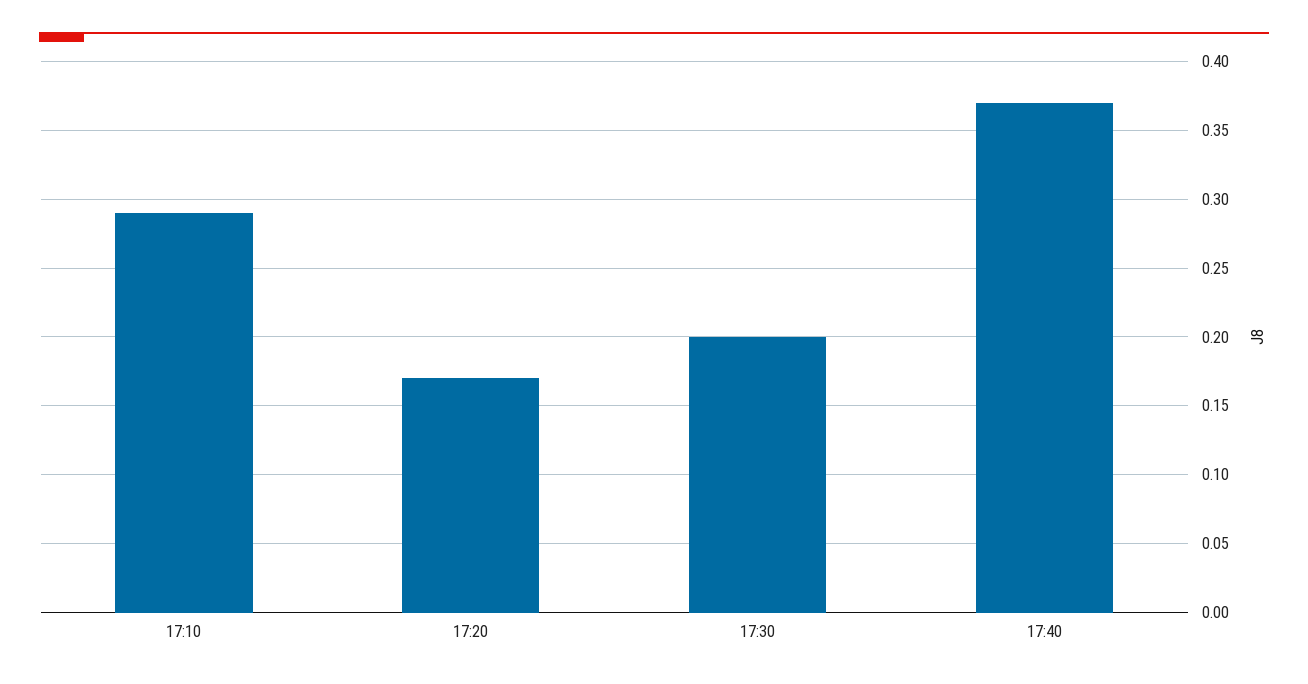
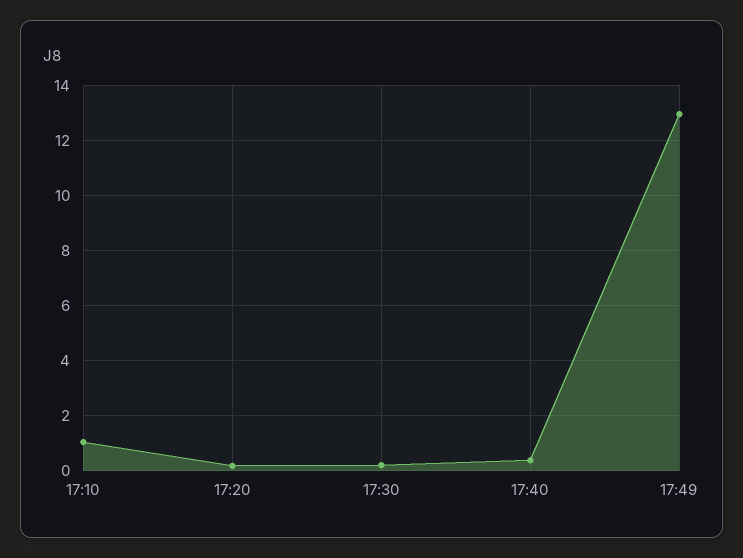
17:10: 0.29 -> 1
17:49: none -> 13

